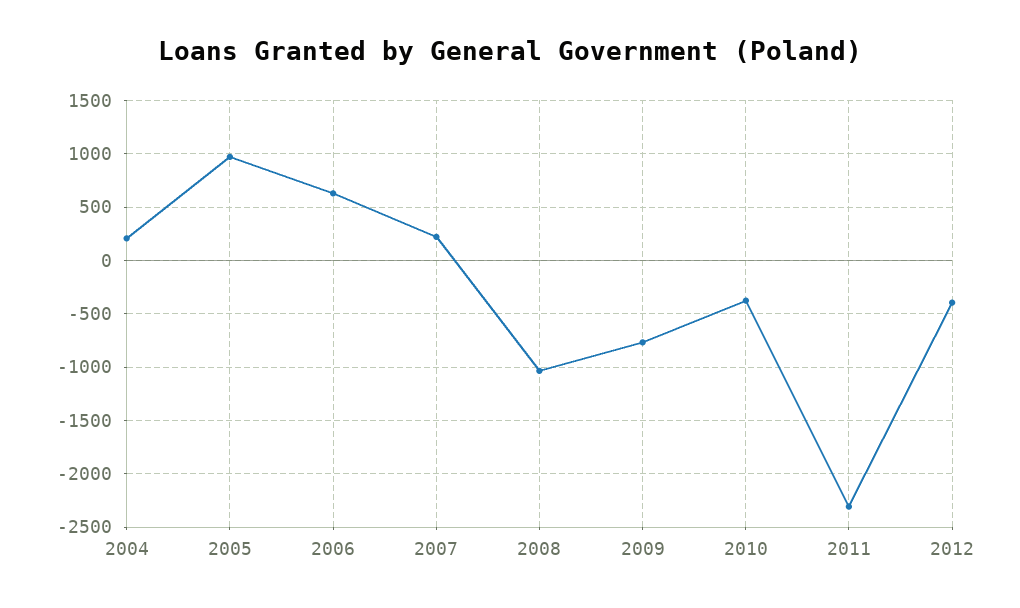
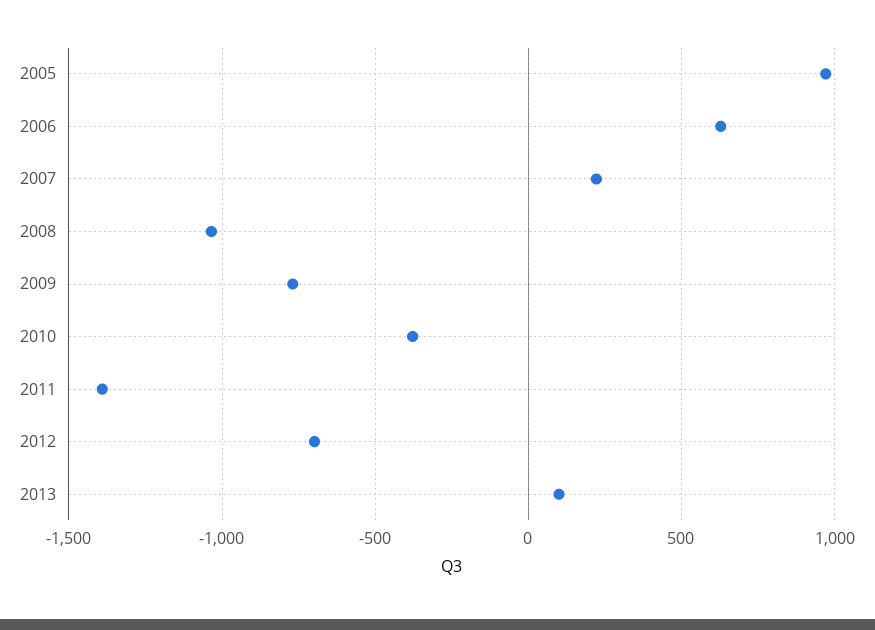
2004: 200 -> none
2011: -2300 -> -1400
2012: -400 -> -700
2013: none -> 100

